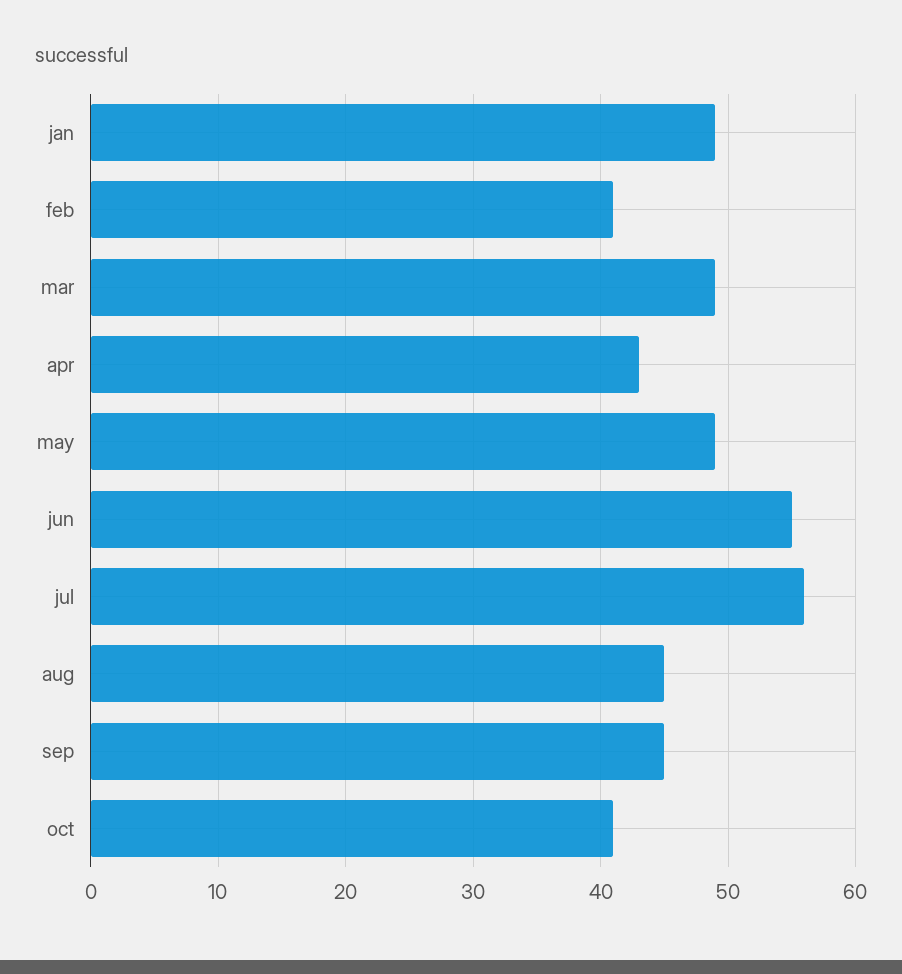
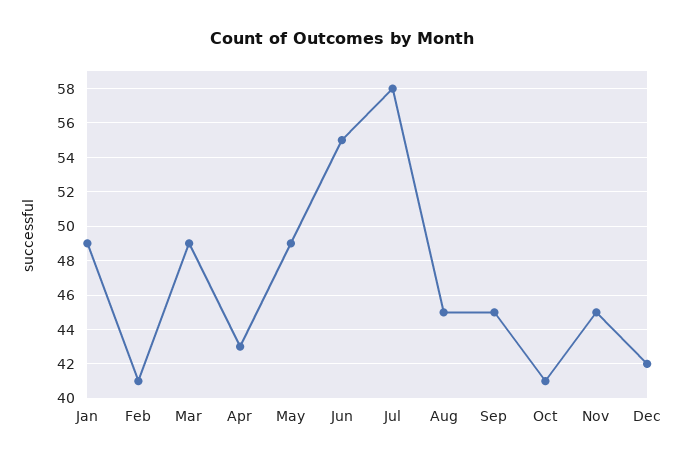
jul: 56 -> 58
Nov: none -> 45
Dec: none -> 42

